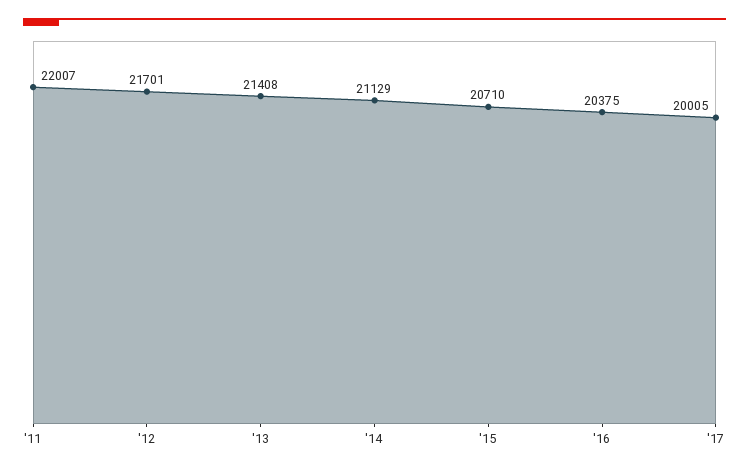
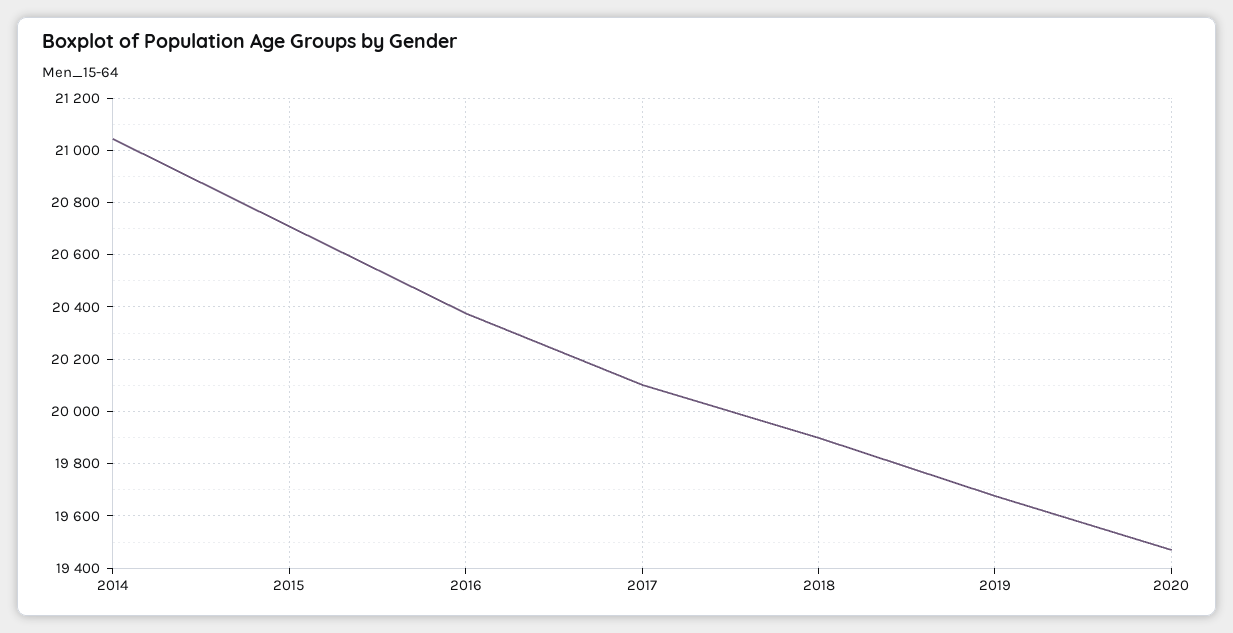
'11: 22007 -> none
'12: 21701 -> none
'13: 21408 -> none
'14: 21129 -> 21050
'17: 20005 -> 20100
2018: none -> 19900
2019: none -> 19675
2020: none -> 19475

